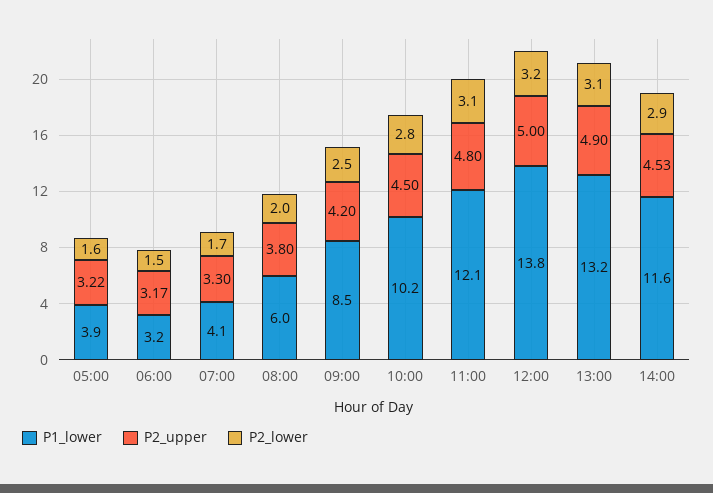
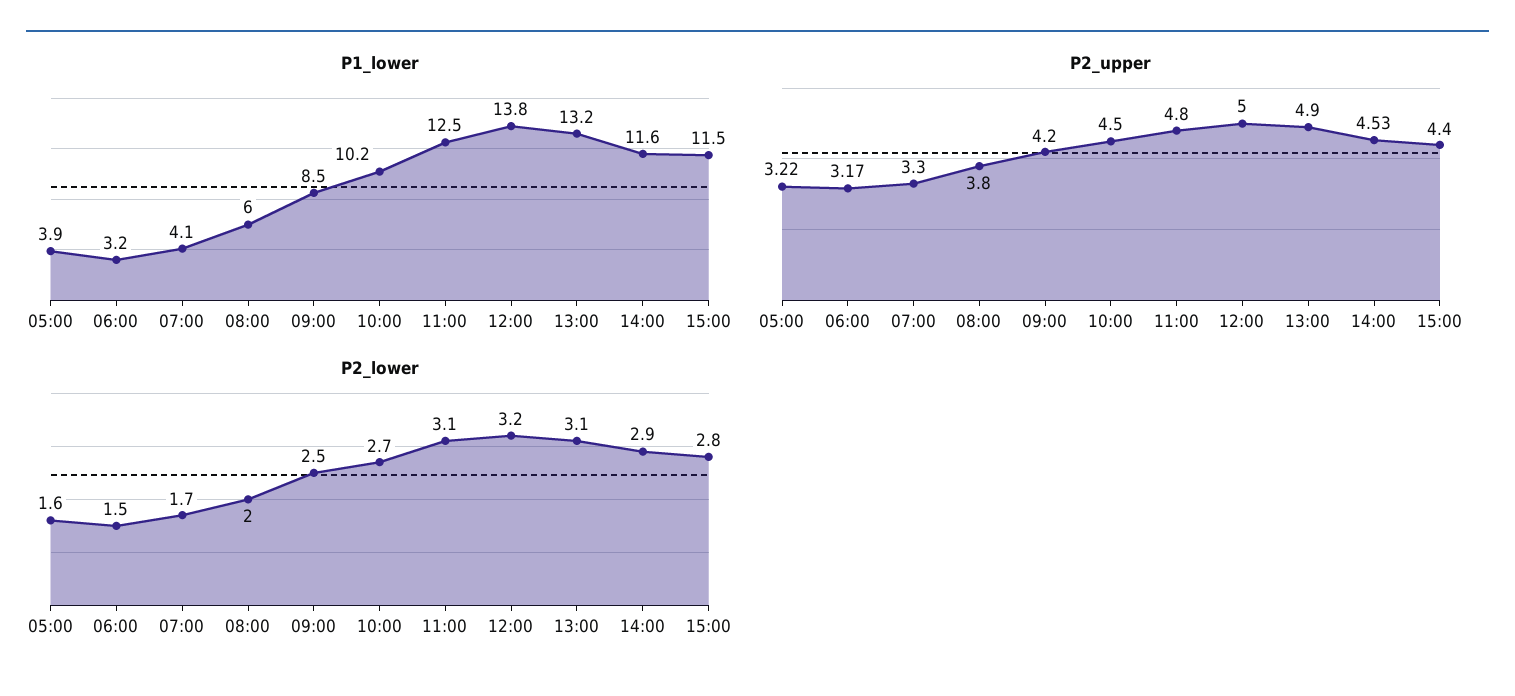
P2_lower, 10:00: 2.8 -> 2.7
P1_lower, 11:00: 12.1 -> 12.5
P1_lower, 15:00: none -> 11.5
P2_upper, 15:00: none -> 4.4
P2_lower, 15:00: none -> 2.8

